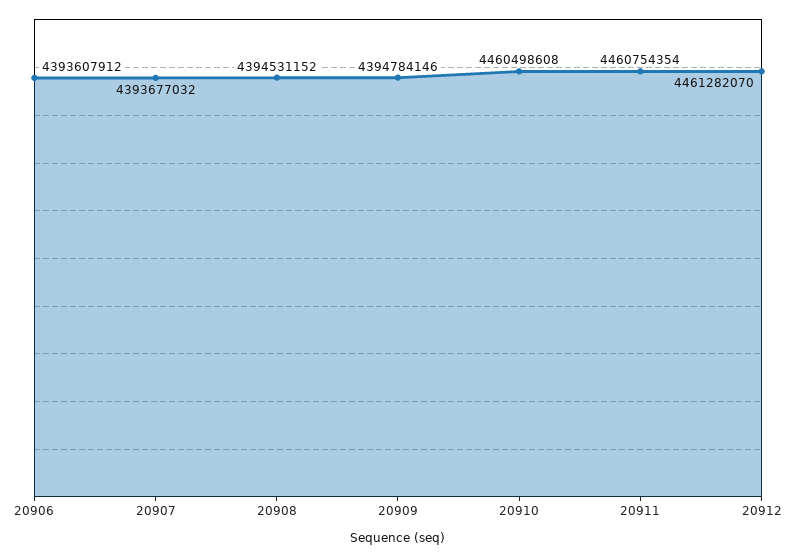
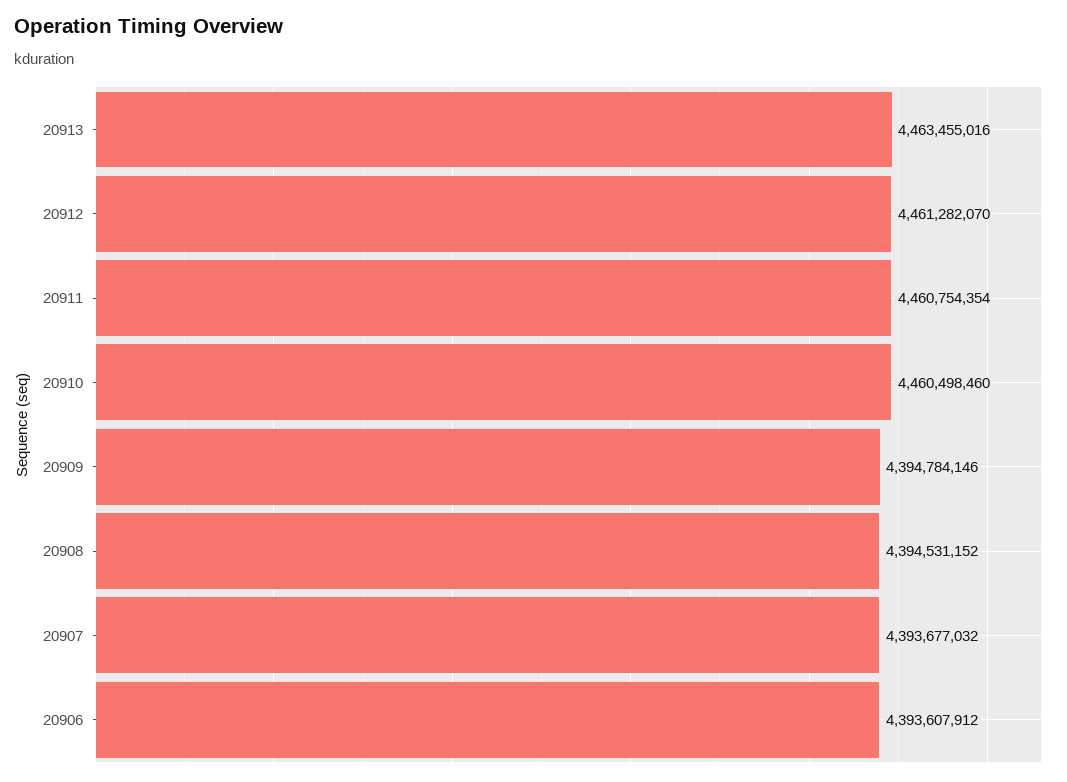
20910: 4460498608 -> 4460498460
20913: none -> 4463455016

